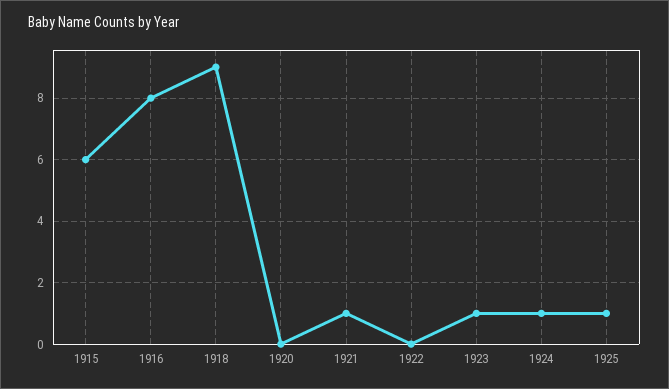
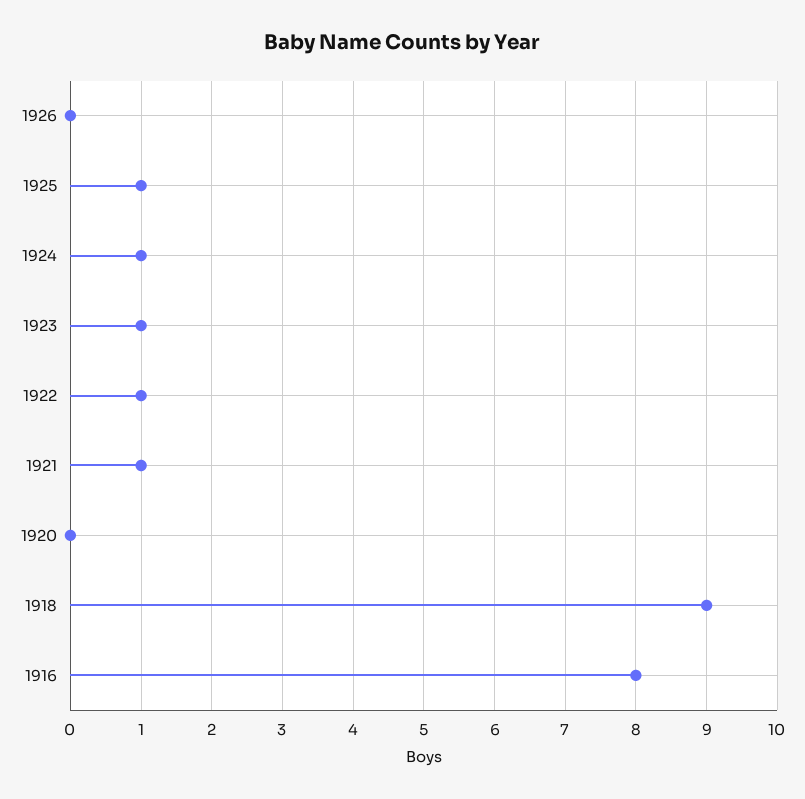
1915: 6 -> none
1922: 0 -> 1
1926: none -> 0

